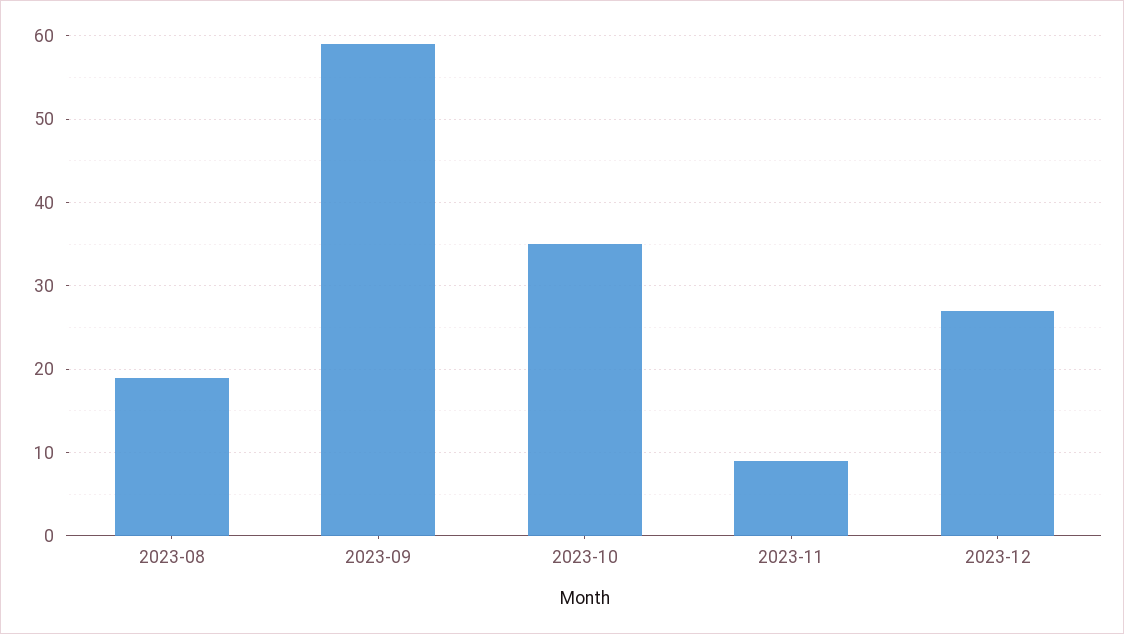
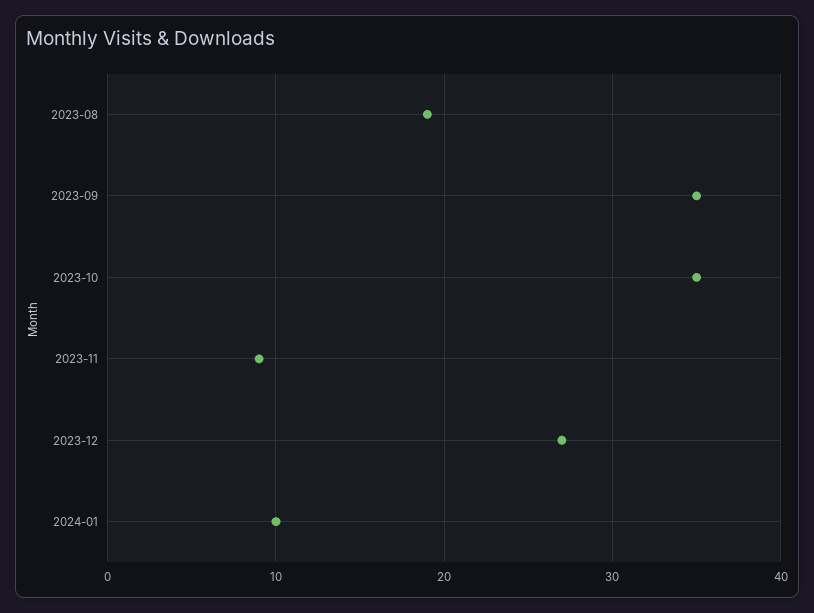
2023-09: 59 -> 35
2024-01: none -> 10

